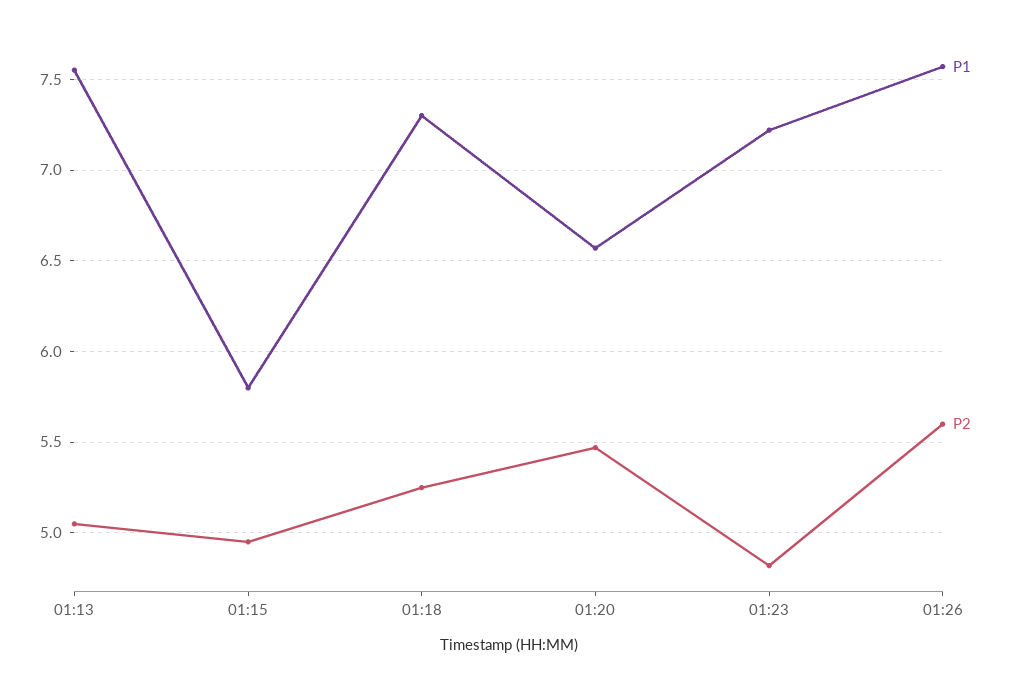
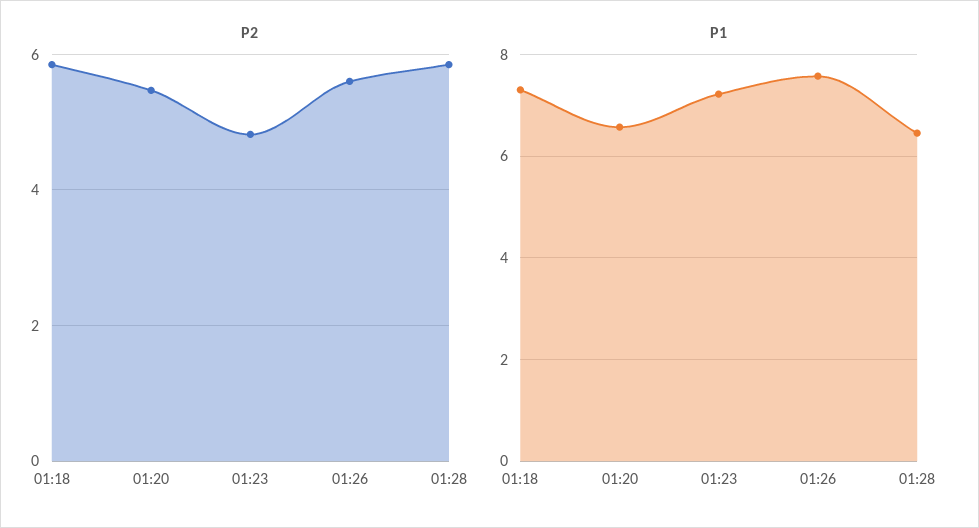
P1, 01:13: 7.55 -> none
P2, 01:13: 5.05 -> none
P1, 01:15: 5.8 -> none
P2, 01:15: 4.95 -> none
P2, 01:18: 5.25 -> 5.8
P2, 01:28: none -> 5.8
P1, 01:28: none -> 6.4

